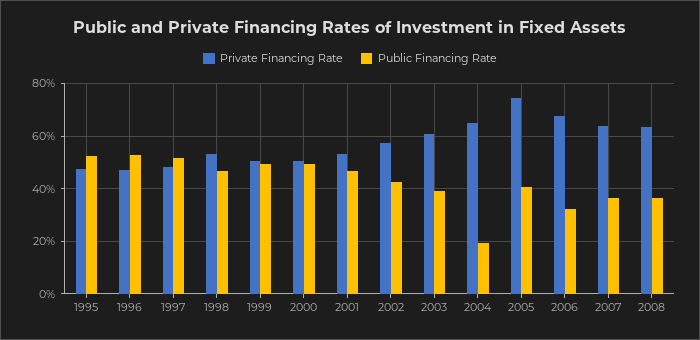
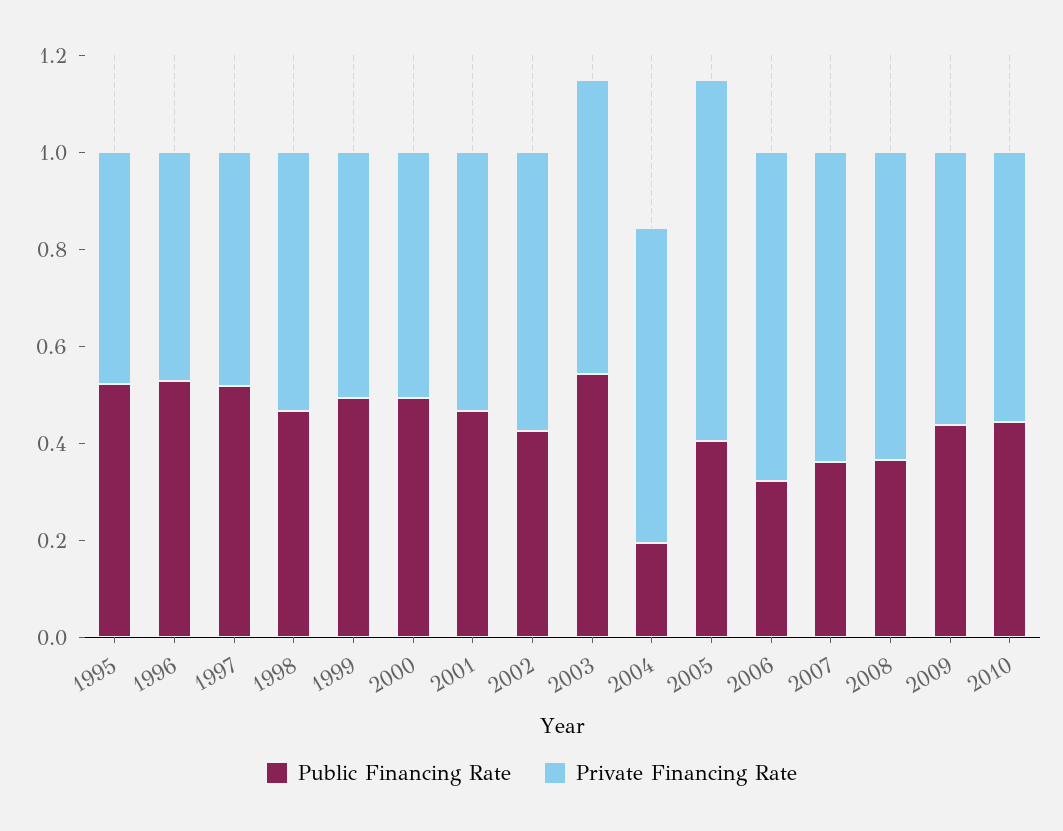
Public Financing Rate, 2003: 0.4 -> 0.55
Public Financing Rate, 2009: none -> 0.45
Private Financing Rate, 2009: none -> 0.55
Public Financing Rate, 2010: none -> 0.45
Private Financing Rate, 2010: none -> 0.55

